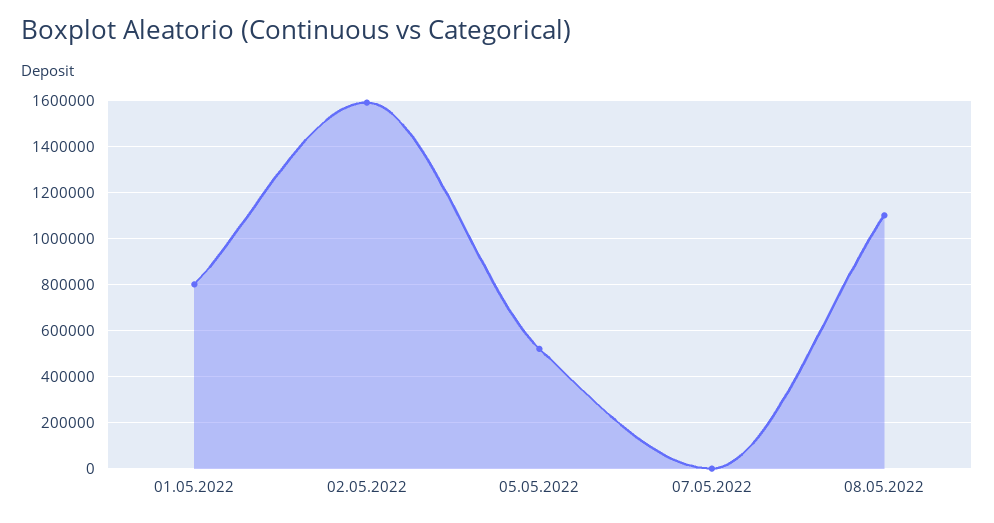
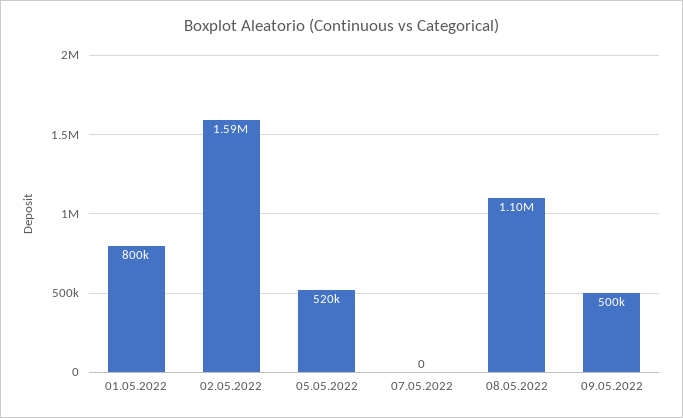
09.05.2022: none -> 500000

